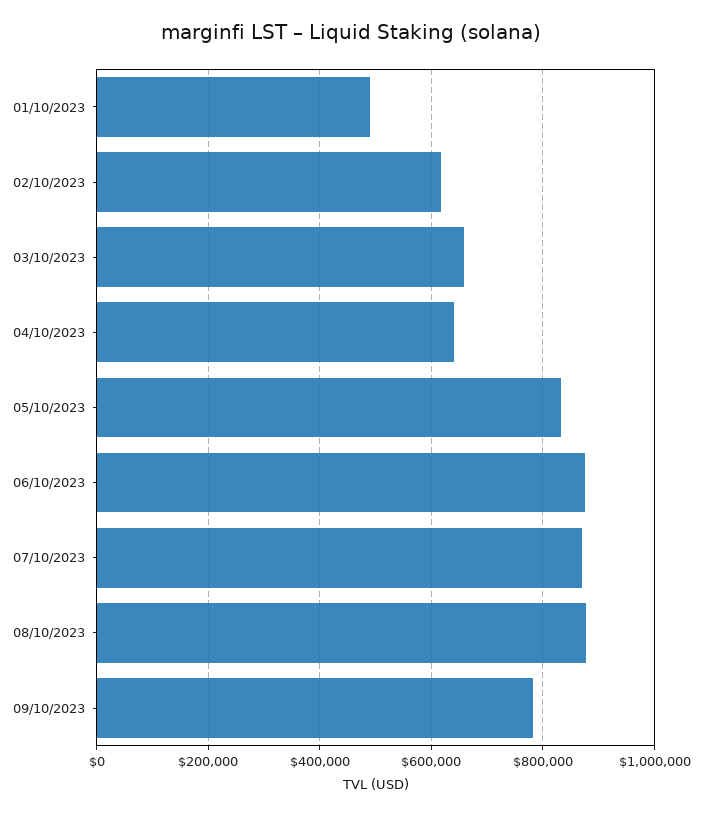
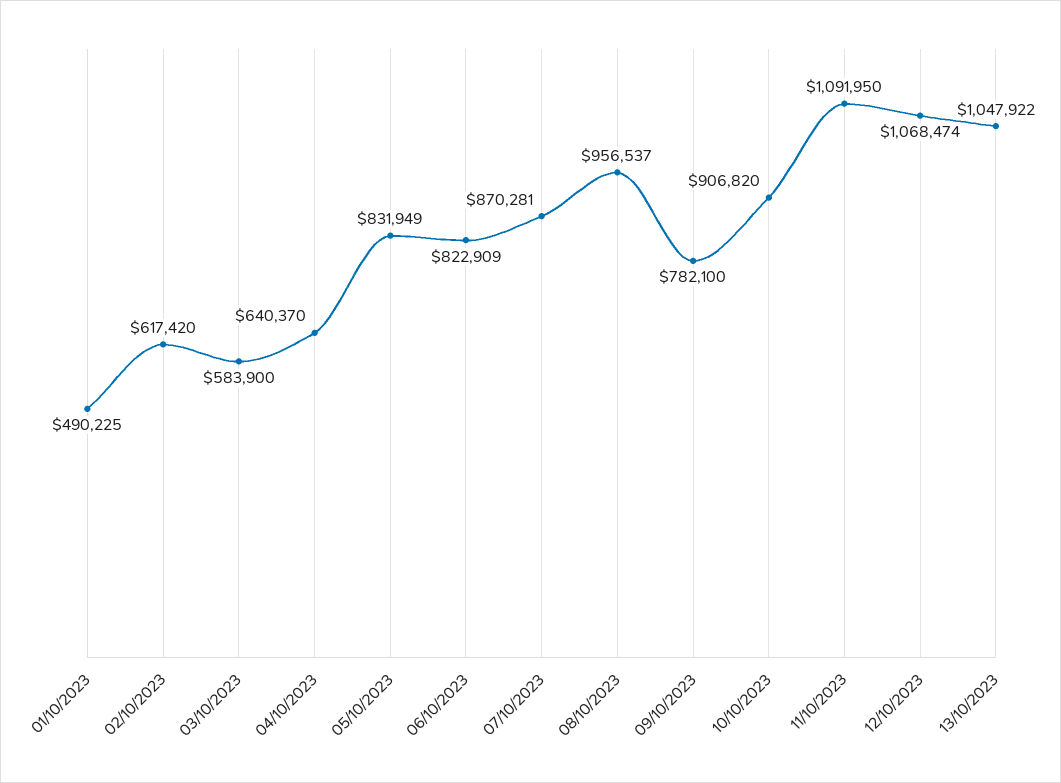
03/10/2023: 660000 -> 583900
06/10/2023: 880000 -> 822909
08/10/2023: 880000 -> 956537
10/10/2023: none -> 906820
11/10/2023: none -> 1091950
12/10/2023: none -> 1068474
13/10/2023: none -> 1047922

